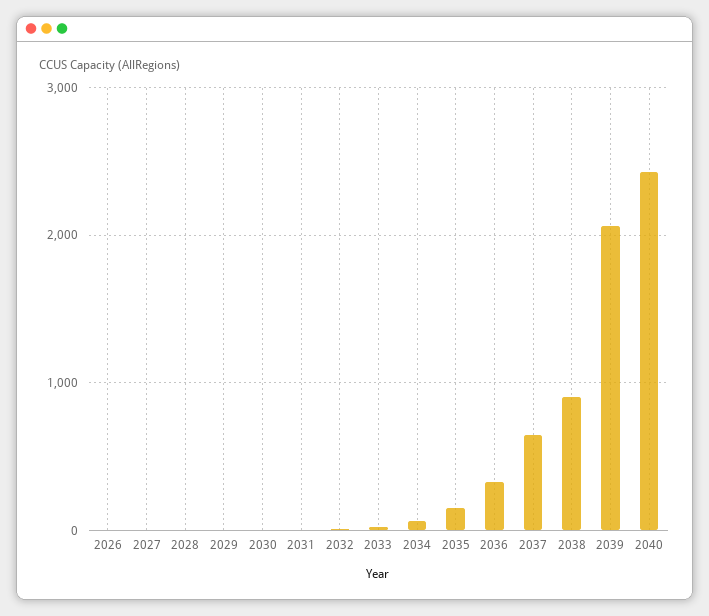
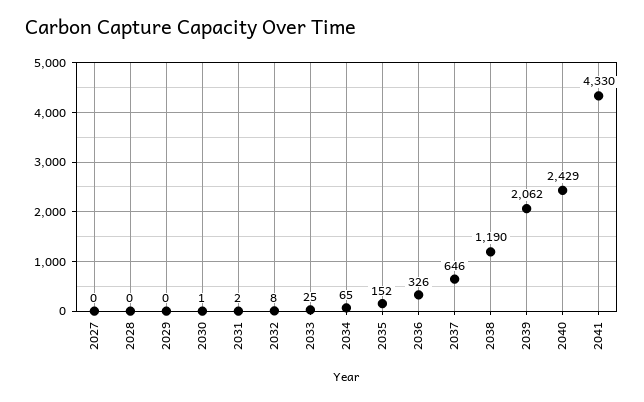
2026: 0 -> none
2038: 900 -> 1190
2041: none -> 4330

